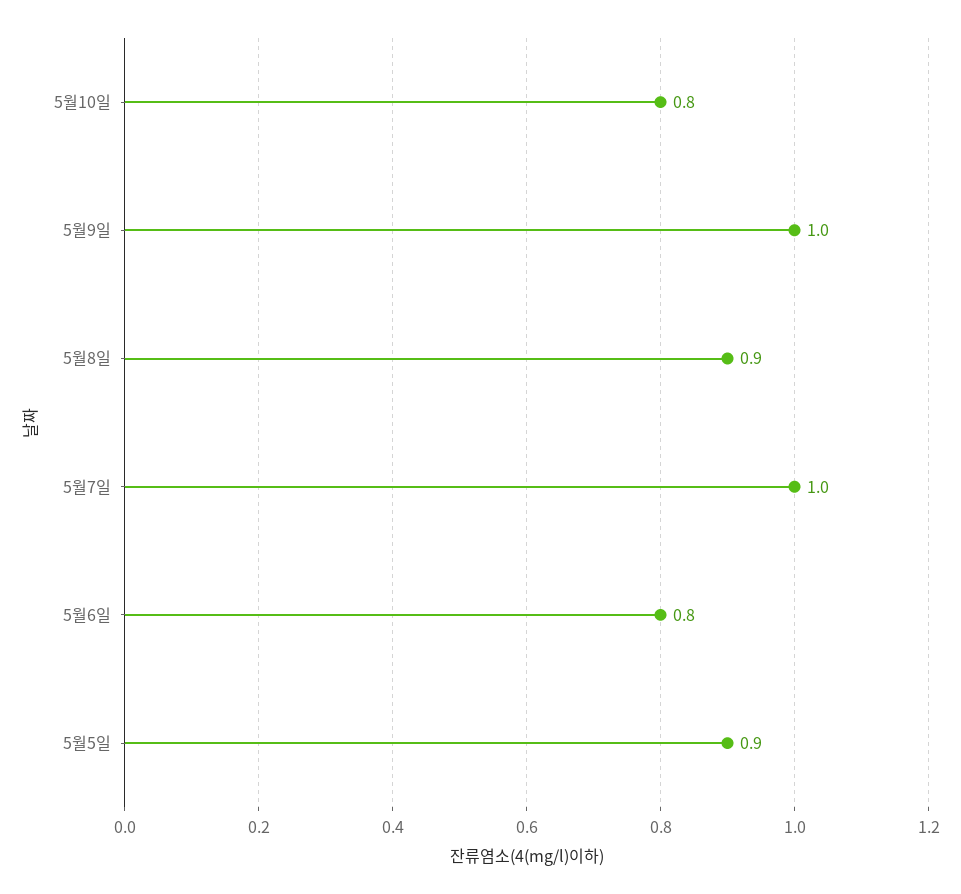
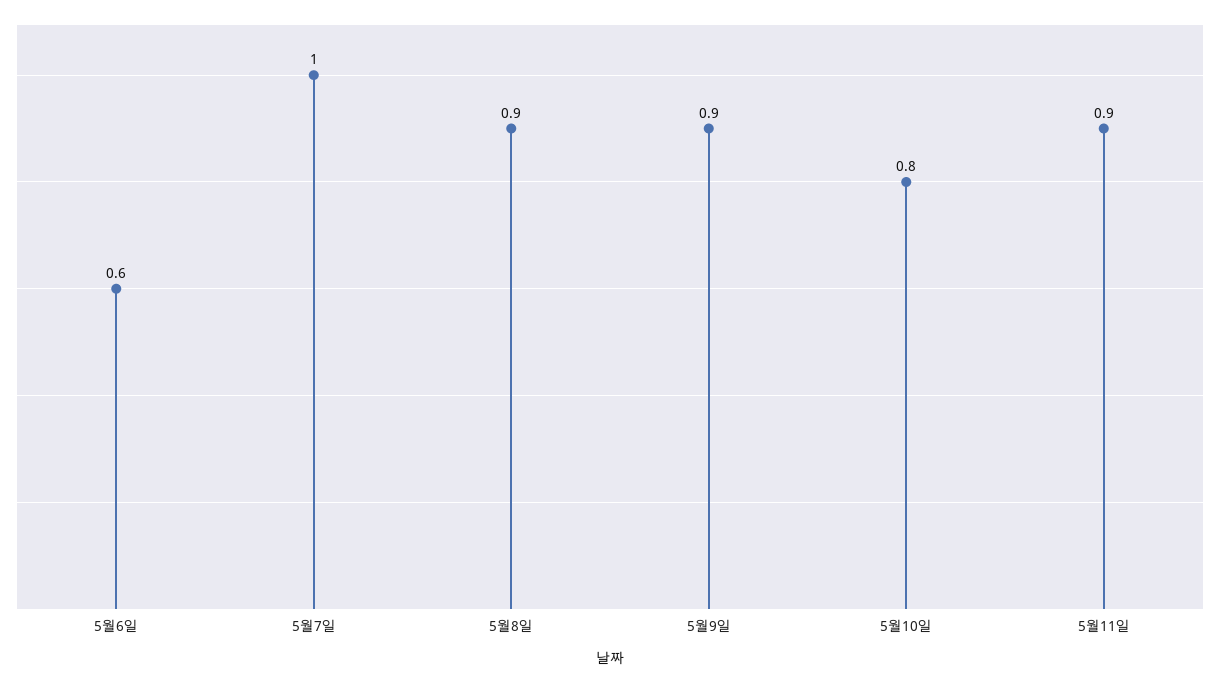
5월9일: 1 -> 0.9
5월6일: 0.8 -> 0.6
5월5일: 0.9 -> none
5월11일: none -> 0.9

